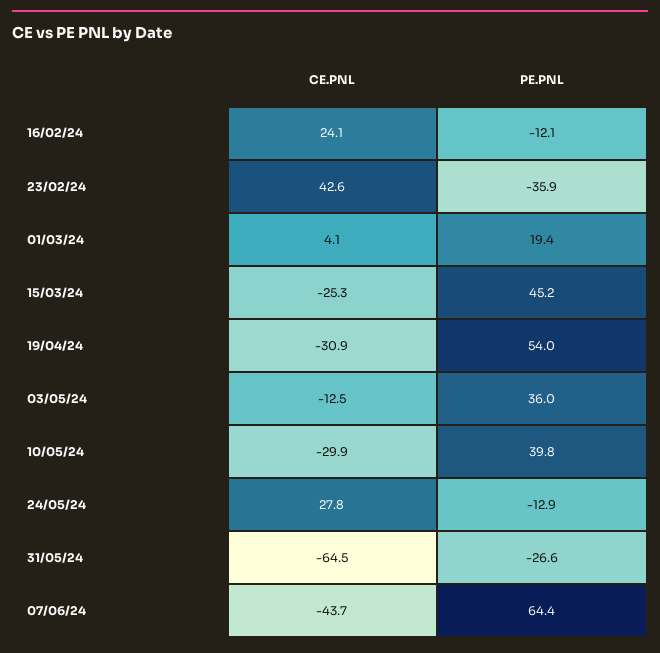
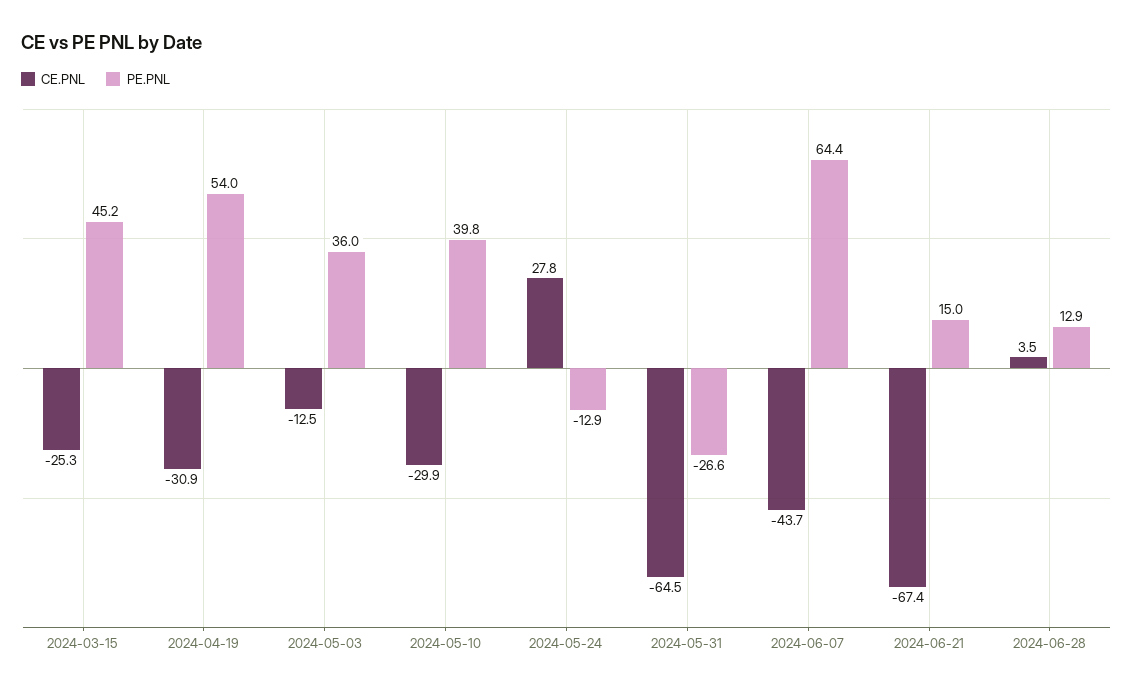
CE.PNL, 16/02/24: 24.1 -> none
PE.PNL, 16/02/24: -12.1 -> none
CE.PNL, 23/02/24: 42.6 -> none
PE.PNL, 23/02/24: -35.9 -> none
CE.PNL, 01/03/24: 4.1 -> none
PE.PNL, 01/03/24: 19.4 -> none
CE.PNL, 2024-06-21: none -> -67.4
PE.PNL, 2024-06-21: none -> 15
CE.PNL, 2024-06-28: none -> 3.5
PE.PNL, 2024-06-28: none -> 12.9

